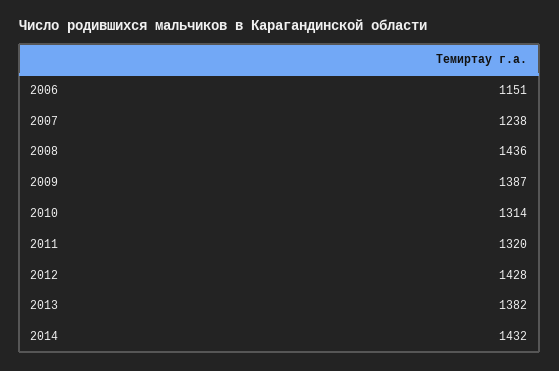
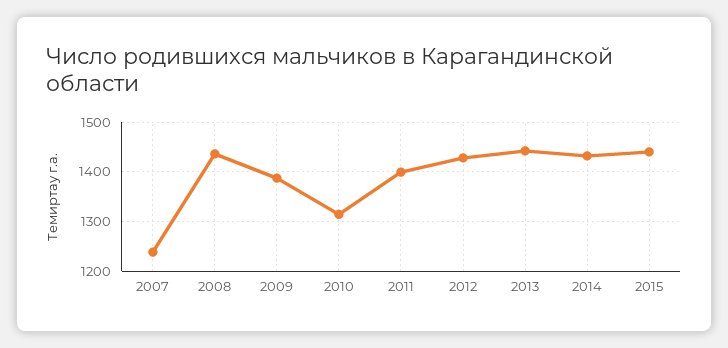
2006: 1151 -> none
2011: 1320 -> 1400
2013: 1382 -> 1440
2015: none -> 1440

